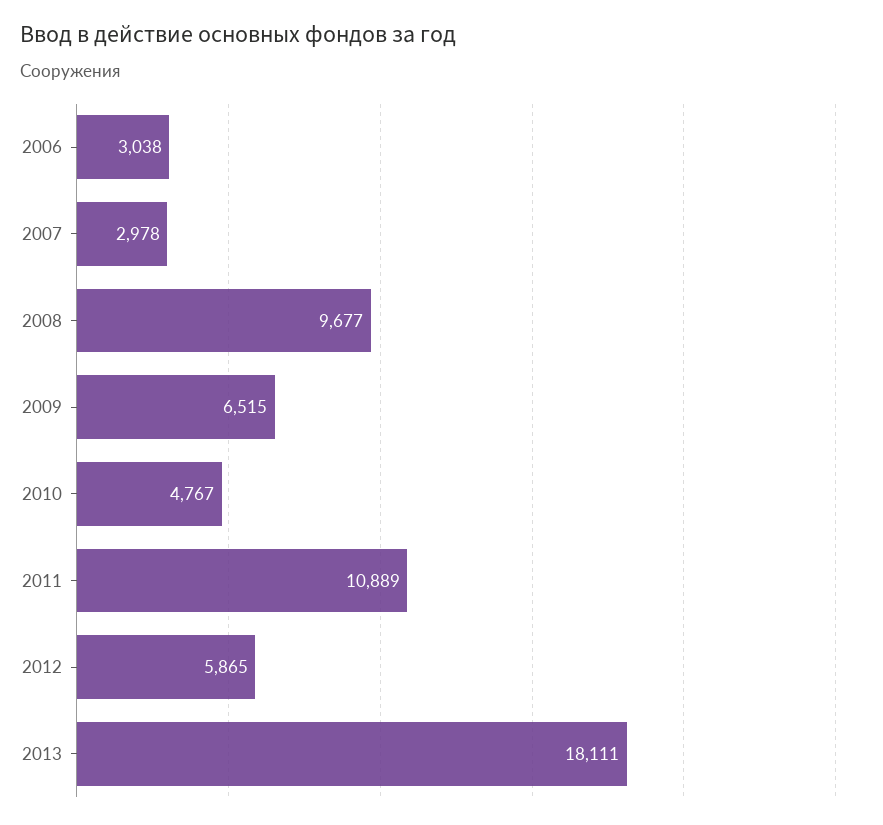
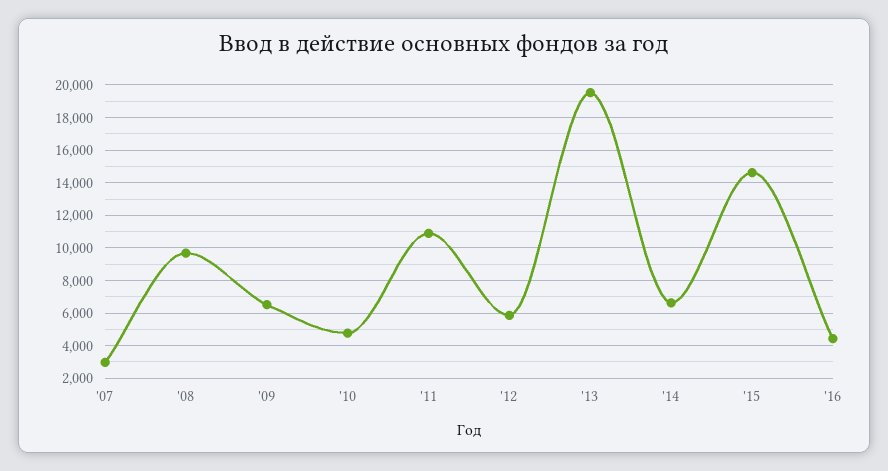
2006: 3038 -> none
2013: 18111 -> 19500
'14: none -> 6500
'15: none -> 14500
'16: none -> 4500

